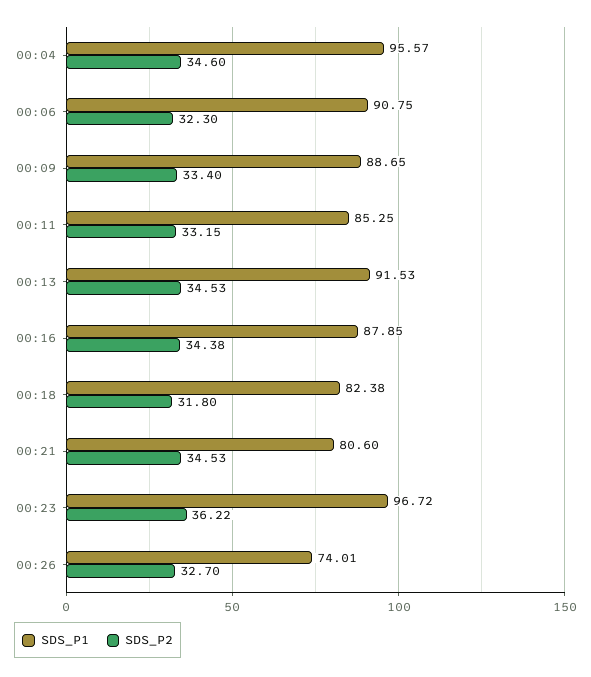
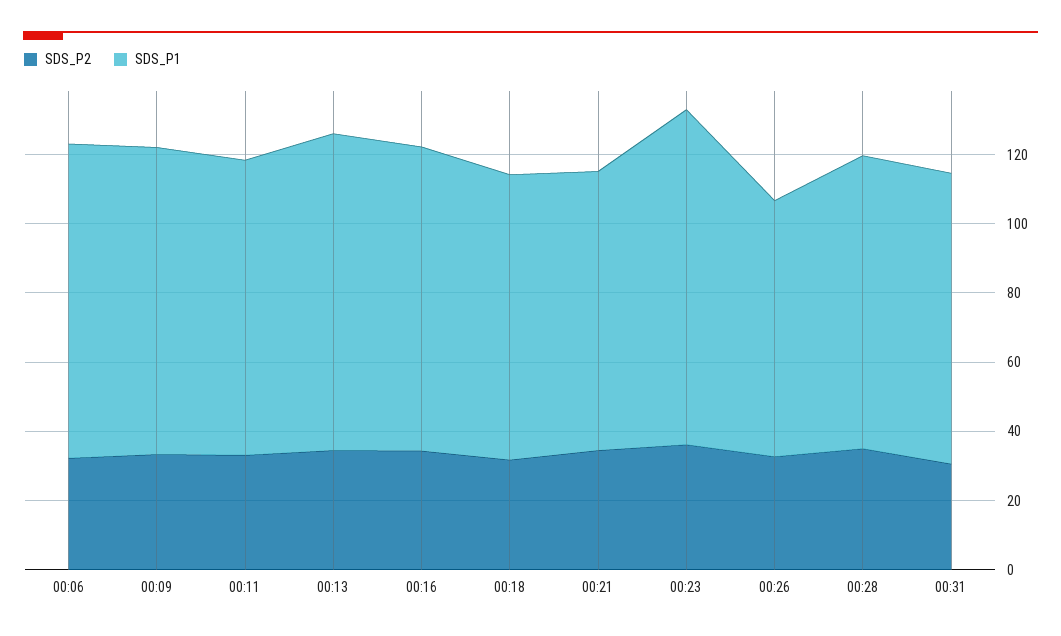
SDS_P1, 00:04: 95.57 -> none
SDS_P2, 00:04: 34.6 -> none
SDS_P2, 00:28: none -> 35
SDS_P1, 00:28: none -> 85
SDS_P2, 00:31: none -> 30
SDS_P1, 00:31: none -> 85

